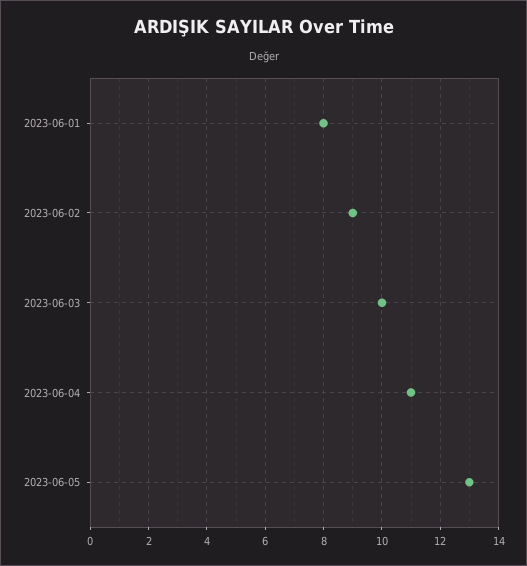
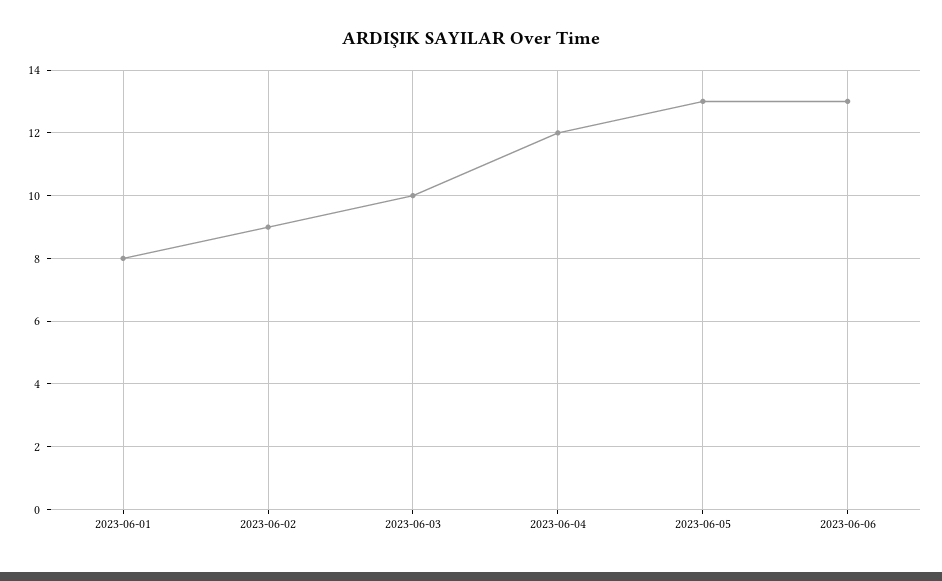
2023-06-04: 11 -> 12
2023-06-06: none -> 13

